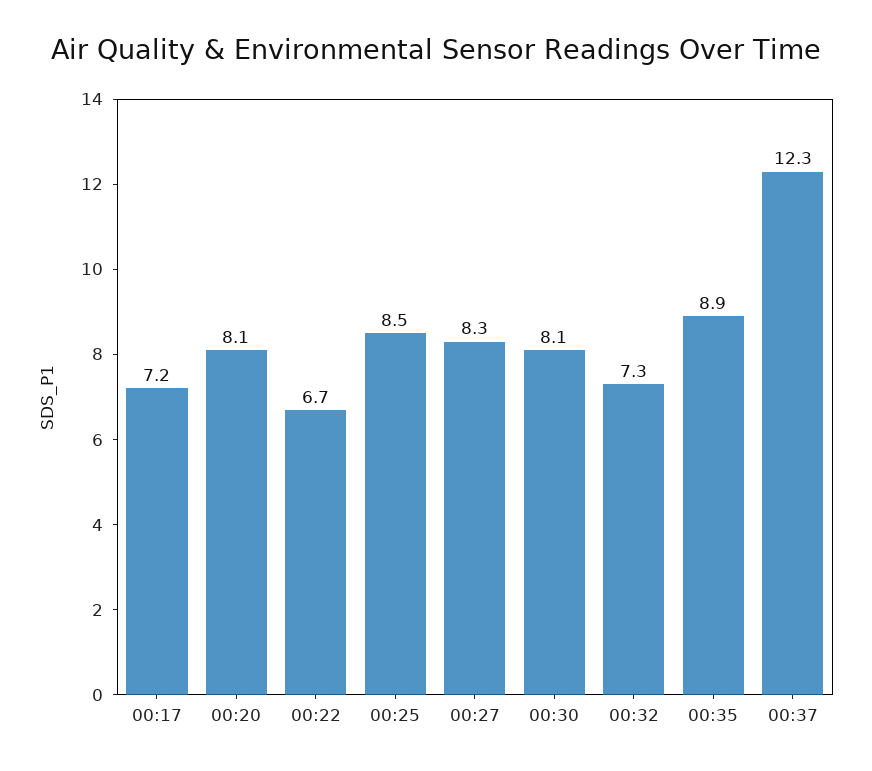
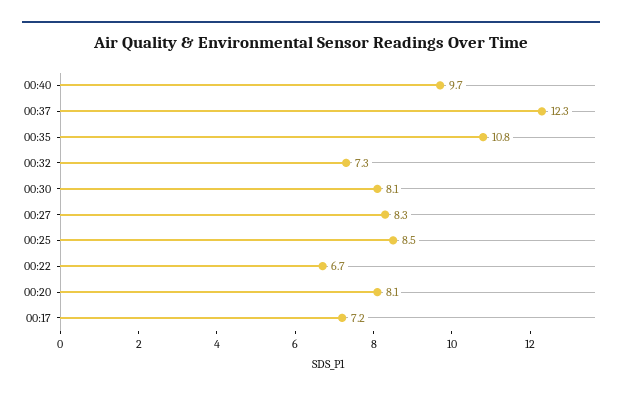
00:35: 8.9 -> 10.8
00:40: none -> 9.7

